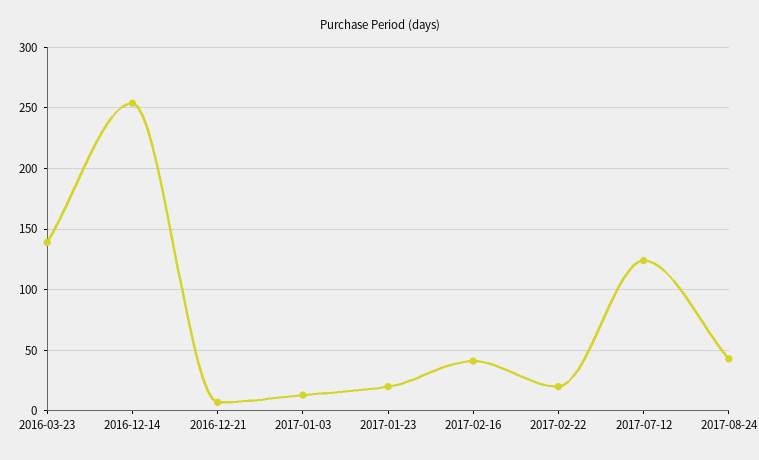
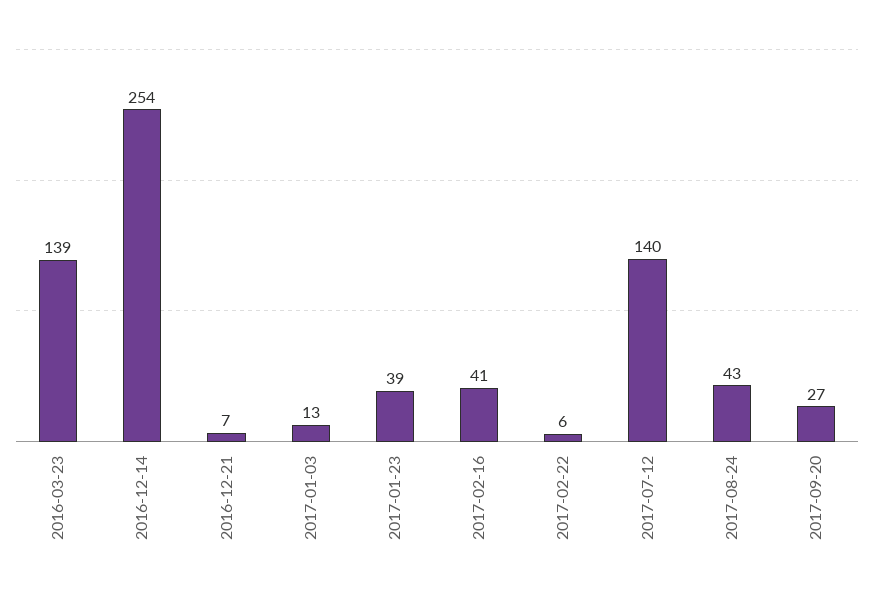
2017-01-23: 20 -> 39
2017-02-22: 20 -> 6
2017-07-12: 125 -> 140
2017-09-20: none -> 27

